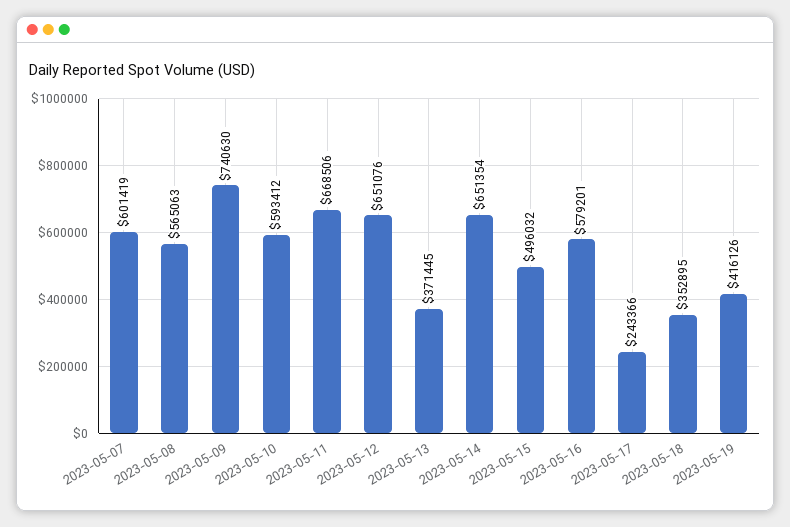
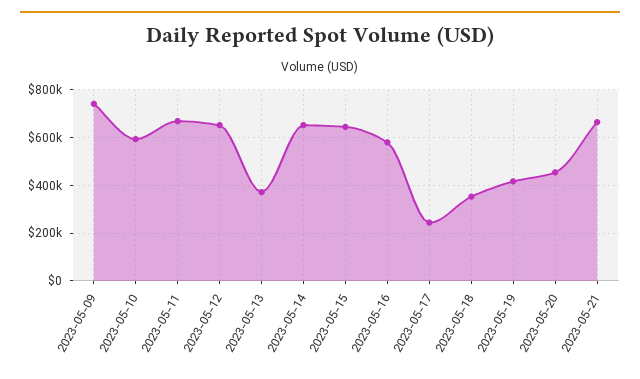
2023-05-07: 601419 -> none
2023-05-08: 565063 -> none
2023-05-15: 496032 -> 650000
2023-05-20: none -> 450000
2023-05-21: none -> 650000

